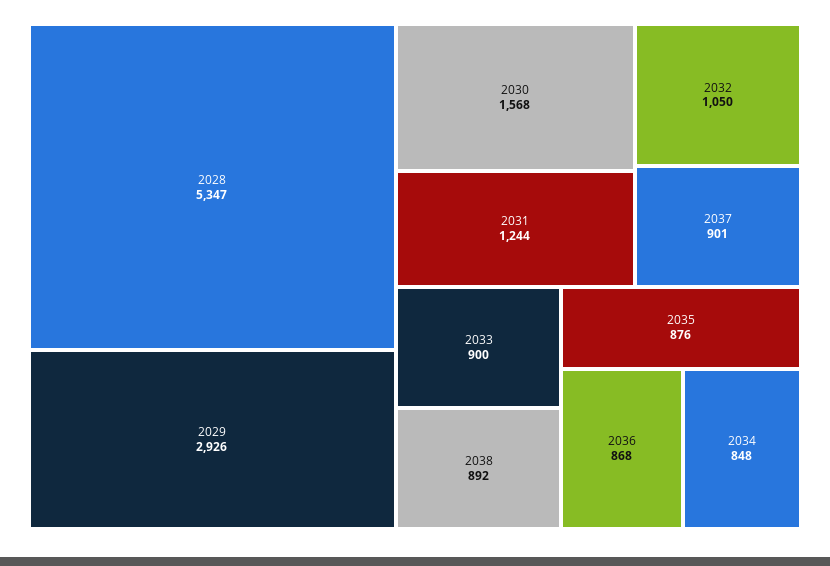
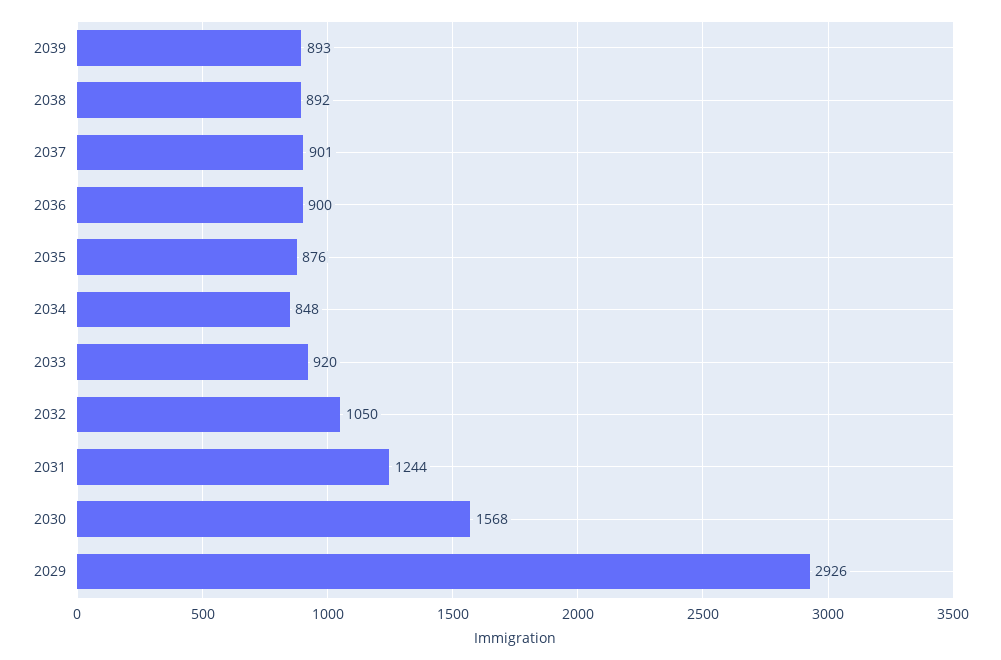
2028: 5347 -> none
2033: 900 -> 920
2036: 868 -> 900
2039: none -> 893

